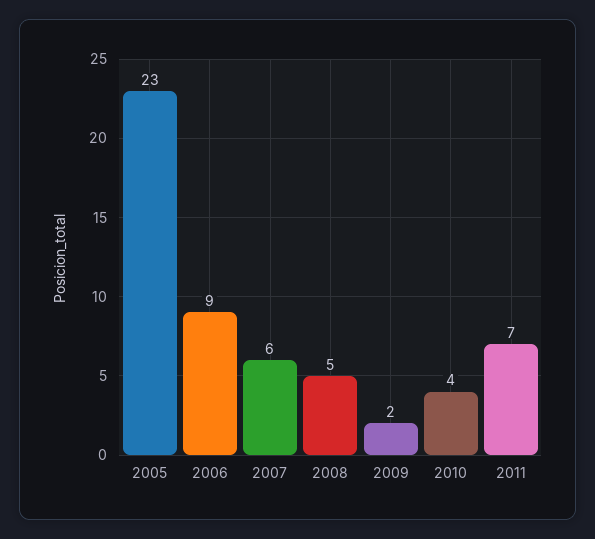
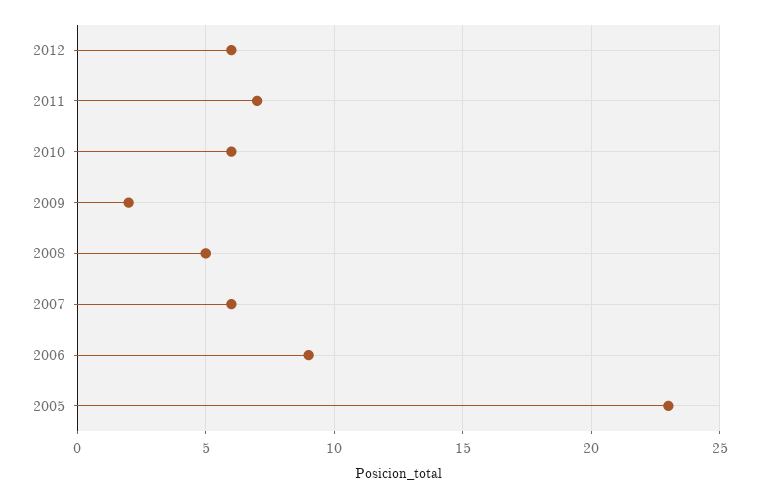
2010: 4 -> 6
2012: none -> 6

